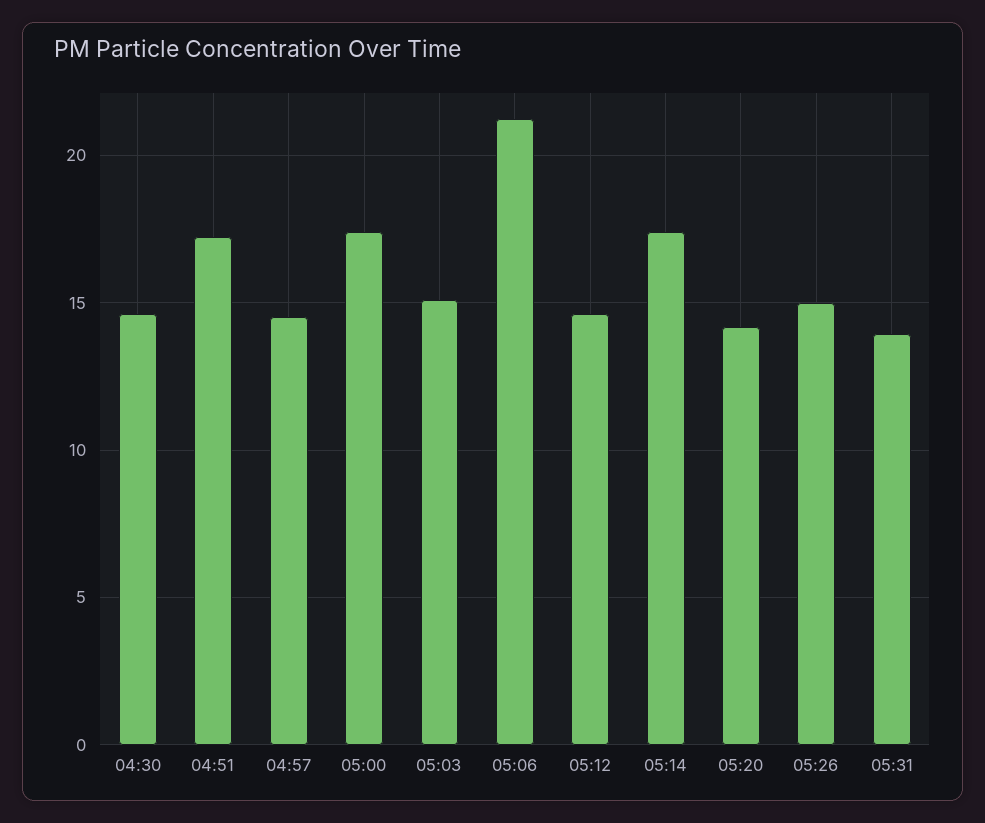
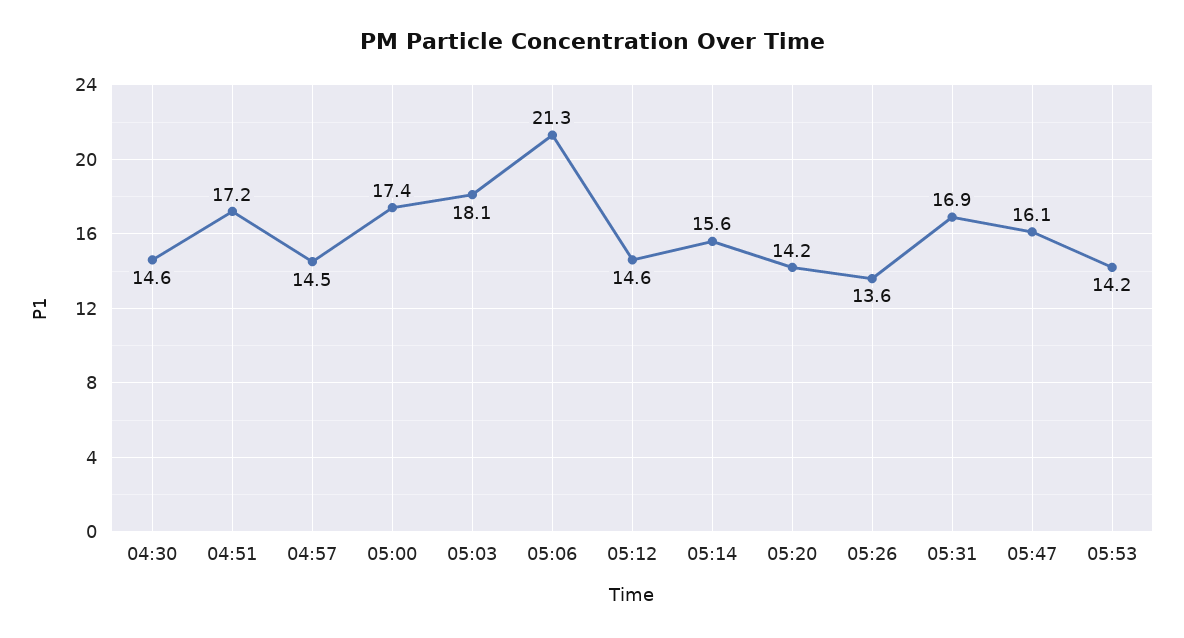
05:03: 15 -> 18.1
05:14: 17.5 -> 15.6
05:26: 15 -> 13.6
05:31: 14 -> 16.9
05:47: none -> 16.1
05:53: none -> 14.2

